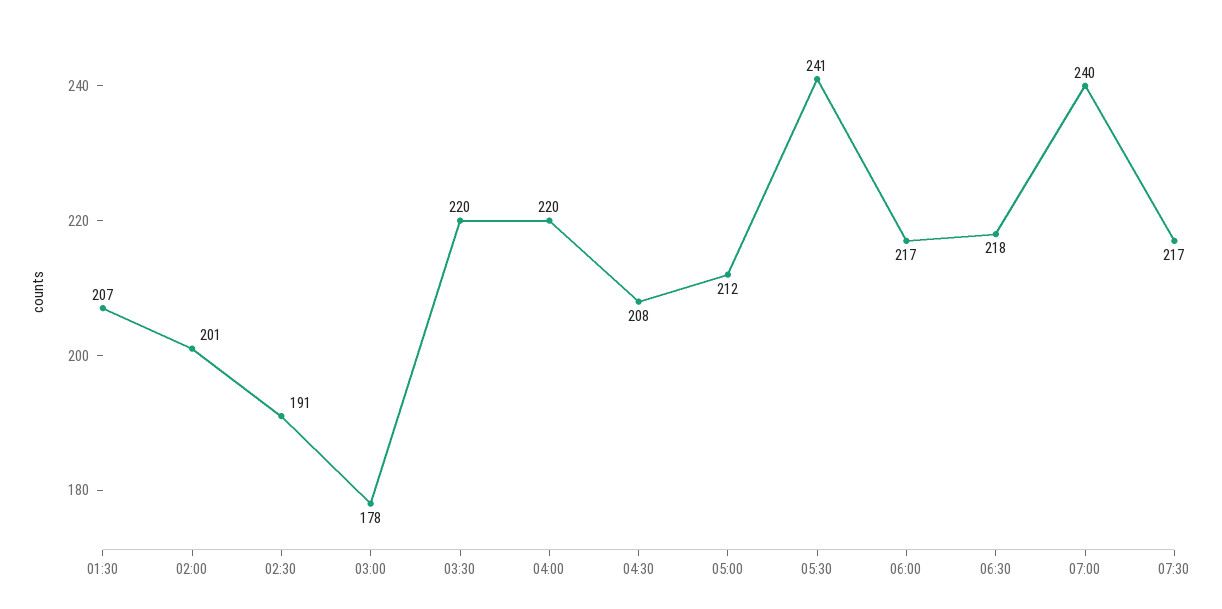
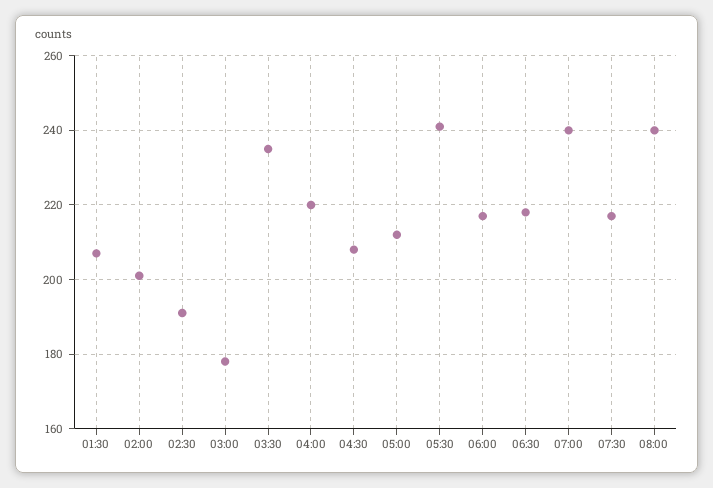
03:30: 220 -> 235
08:00: none -> 240

